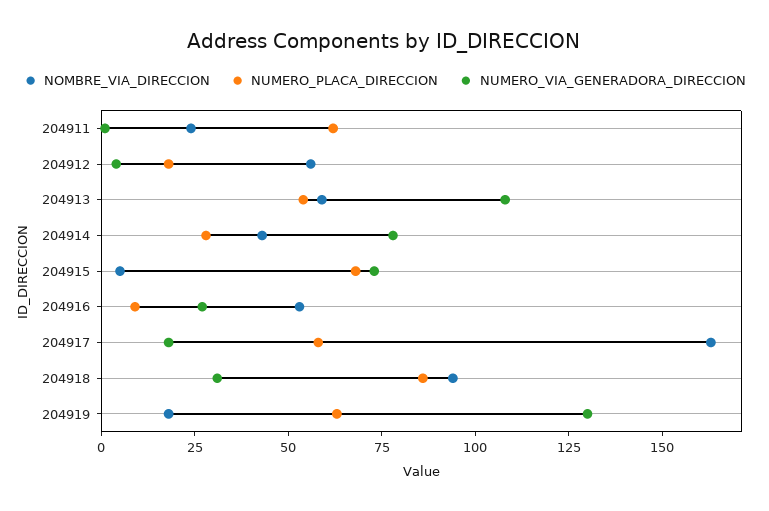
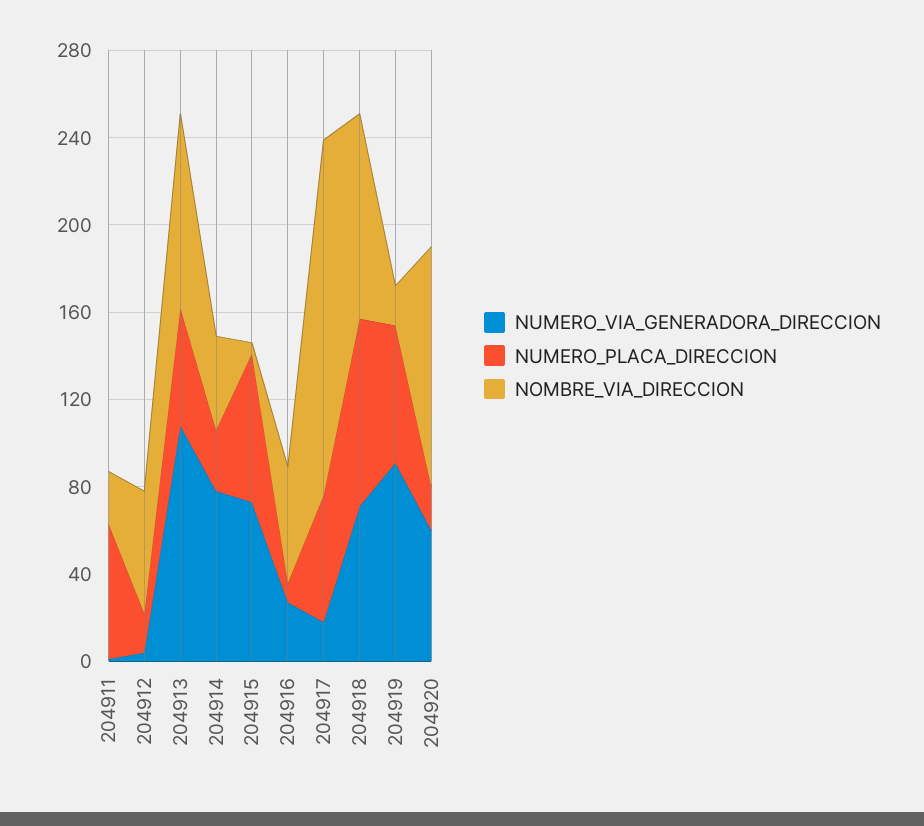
NOMBRE_VIA_DIRECCION, 204913: 60 -> 90
NUMERO_VIA_GENERADORA_DIRECCION, 204918: 30 -> 70
NUMERO_VIA_GENERADORA_DIRECCION, 204919: 130 -> 90
NUMERO_VIA_GENERADORA_DIRECCION, 204920: none -> 60
NUMERO_PLACA_DIRECCION, 204920: none -> 20
NOMBRE_VIA_DIRECCION, 204920: none -> 110

